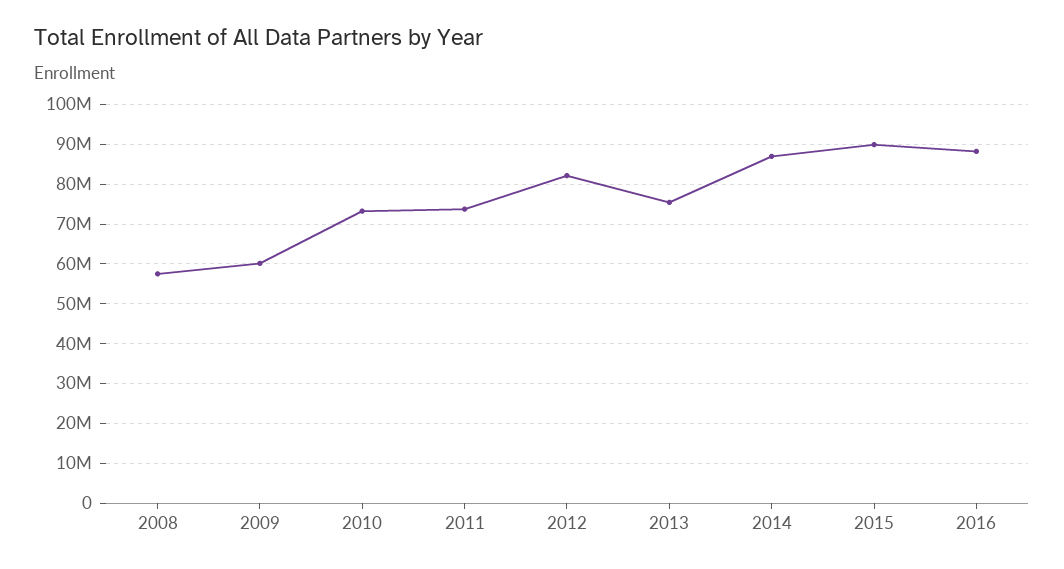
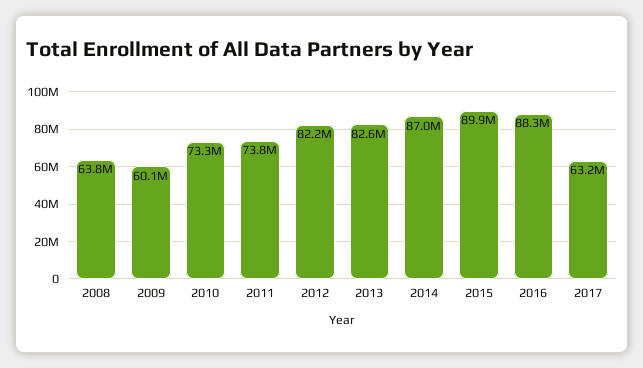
2008: 58000000 -> 63800000
2013: 76000000 -> 82600000
2017: none -> 63200000

